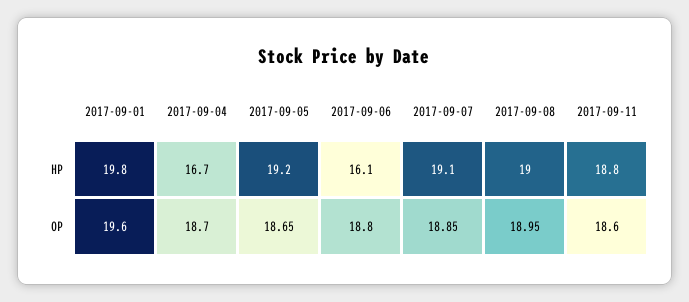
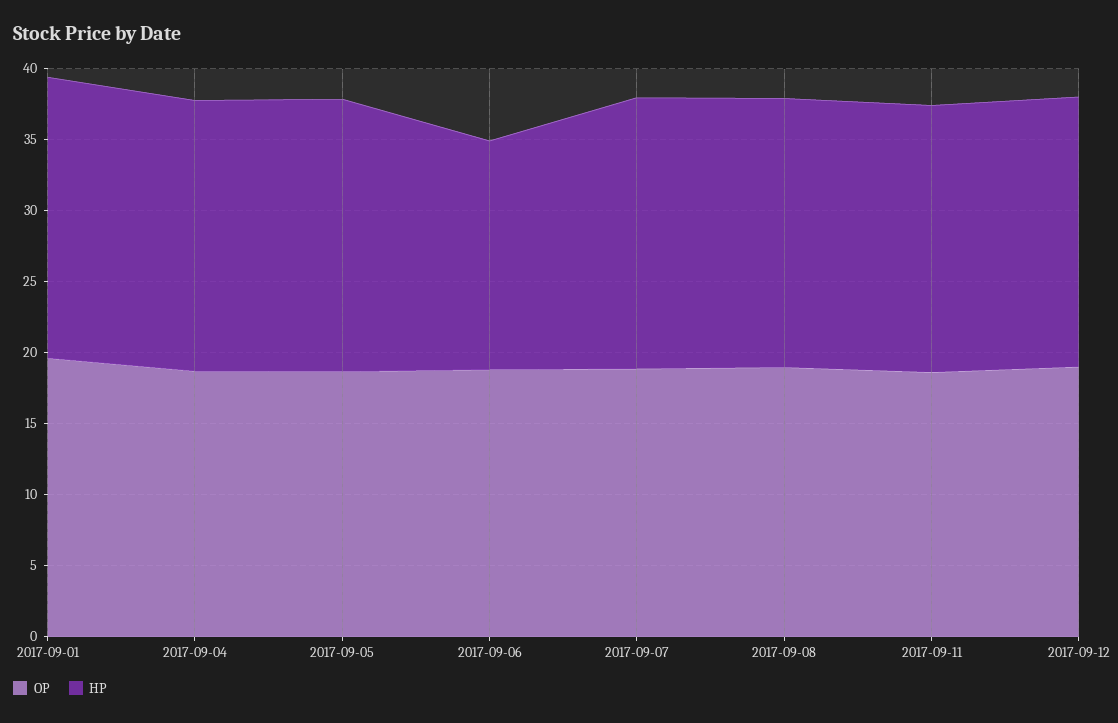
HP, 2017-09-04: 16.7 -> 19
OP, 2017-09-12: none -> 19
HP, 2017-09-12: none -> 19

